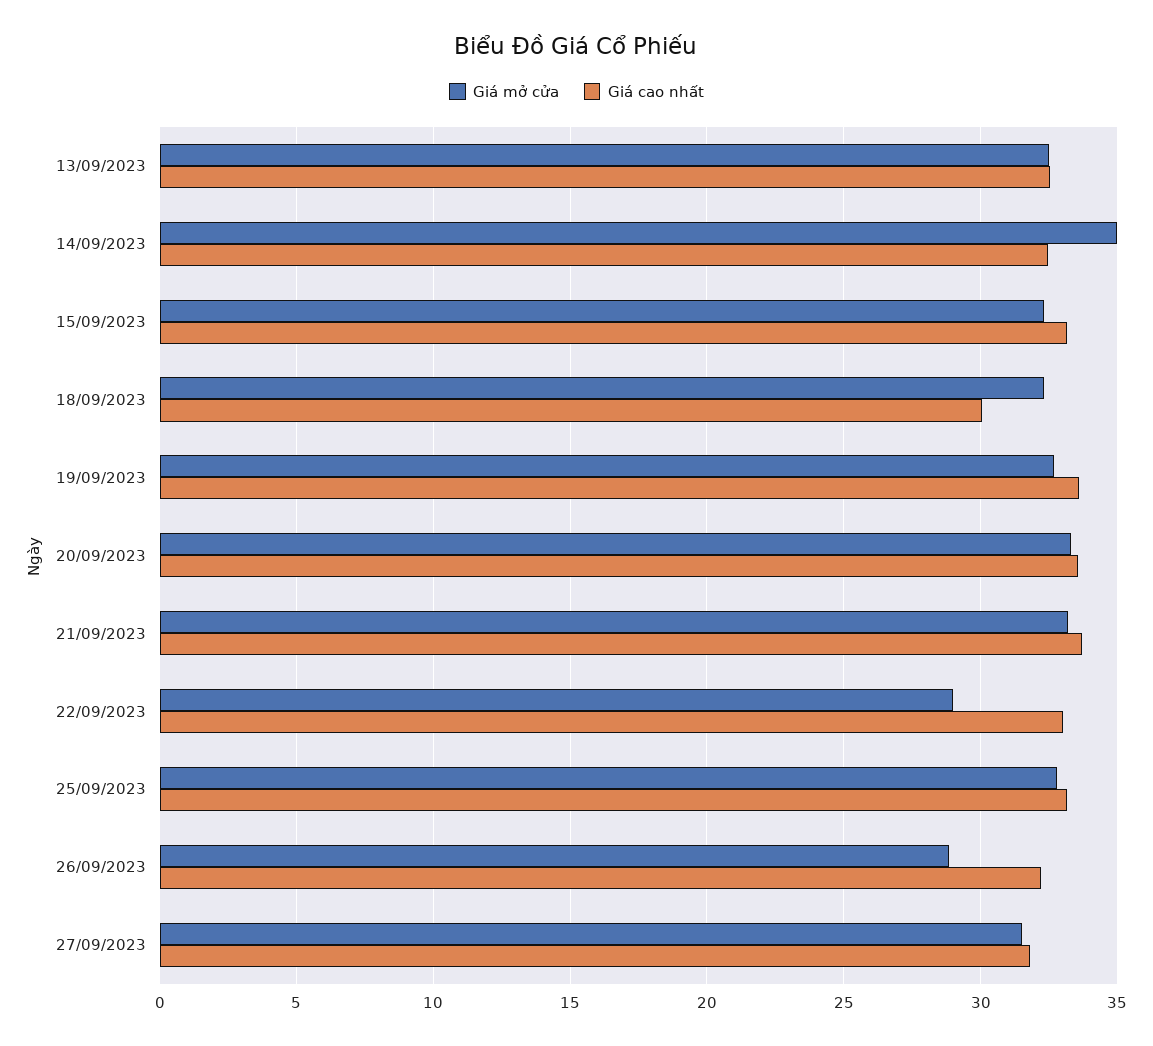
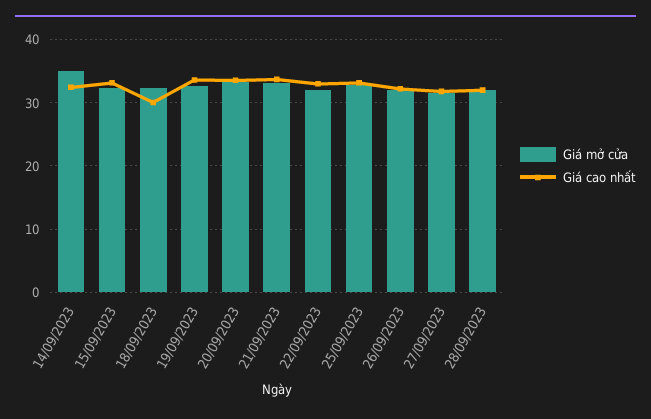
Giá mở cửa, 13/09/2023: 32.5 -> none
Giá cao nhất, 13/09/2023: 32.5 -> none
Giá mở cửa, 22/09/2023: 29 -> 32
Giá mở cửa, 26/09/2023: 29 -> 32
Giá mở cửa, 28/09/2023: none -> 32
Giá cao nhất, 28/09/2023: none -> 32

